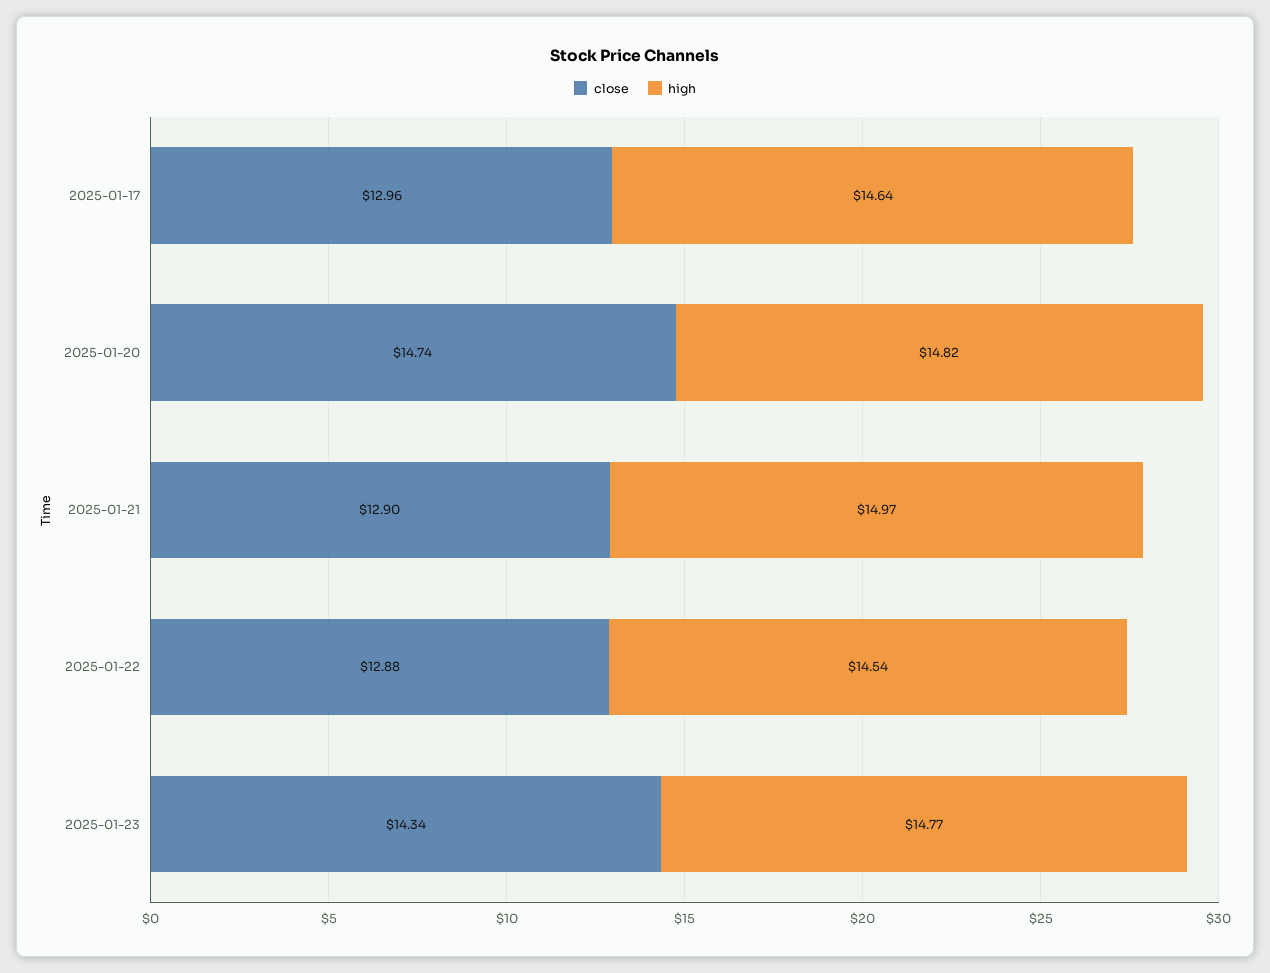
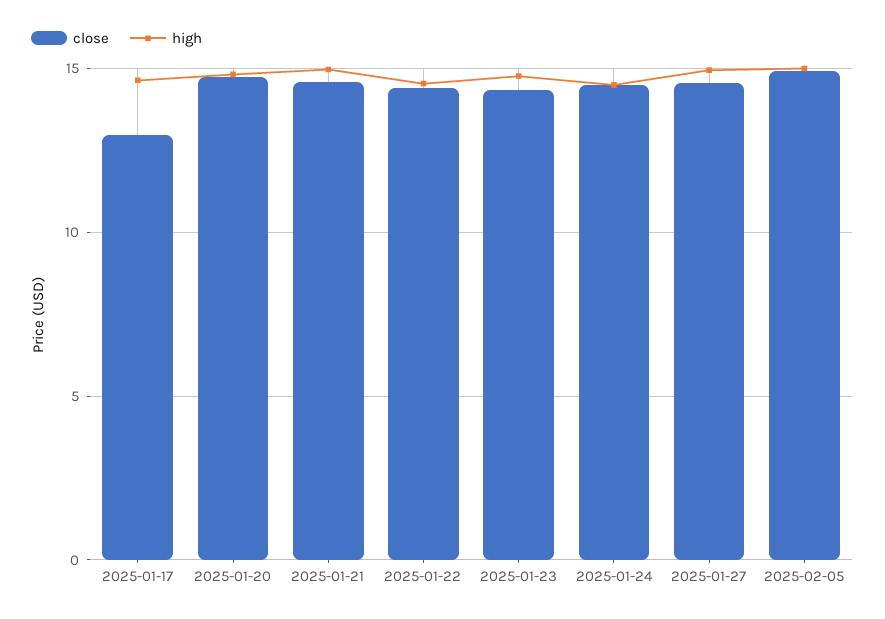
close, 2025-01-21: 12.9 -> 14.5
close, 2025-01-22: 12.88 -> 14.5
close, 2025-01-24: none -> 14.5
high, 2025-01-24: none -> 14.5
close, 2025-01-27: none -> 14.5
high, 2025-01-27: none -> 15
close, 2025-02-05: none -> 15
high, 2025-02-05: none -> 15

